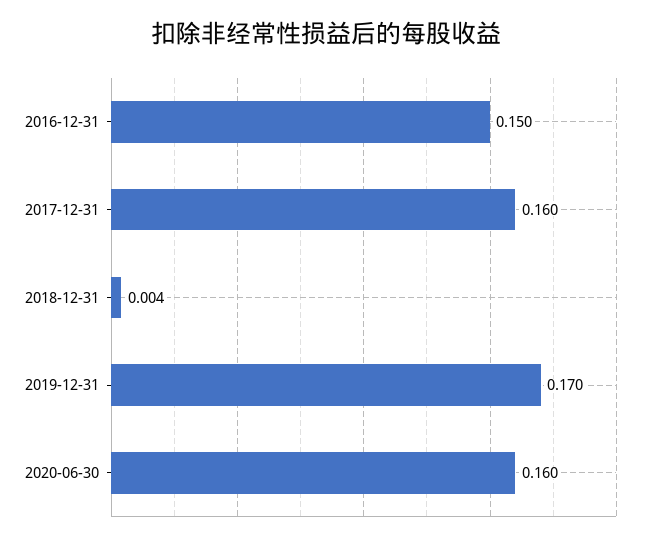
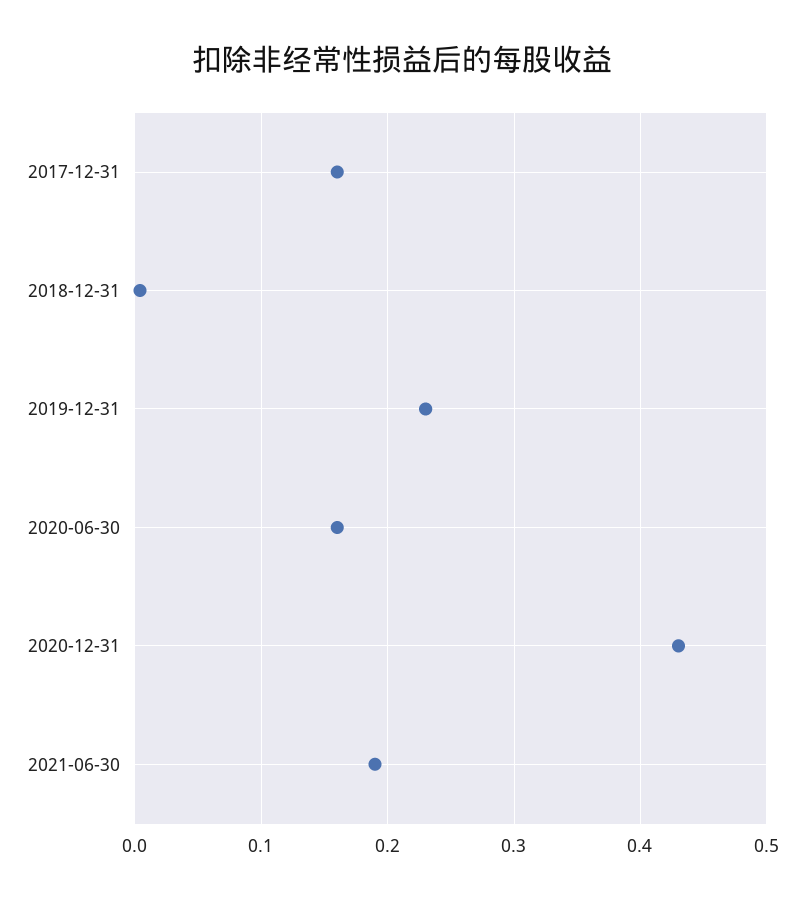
2016-12-31: 0.15 -> none
2019-12-31: 0.17 -> 0.23
2020-12-31: none -> 0.43
2021-06-30: none -> 0.19

